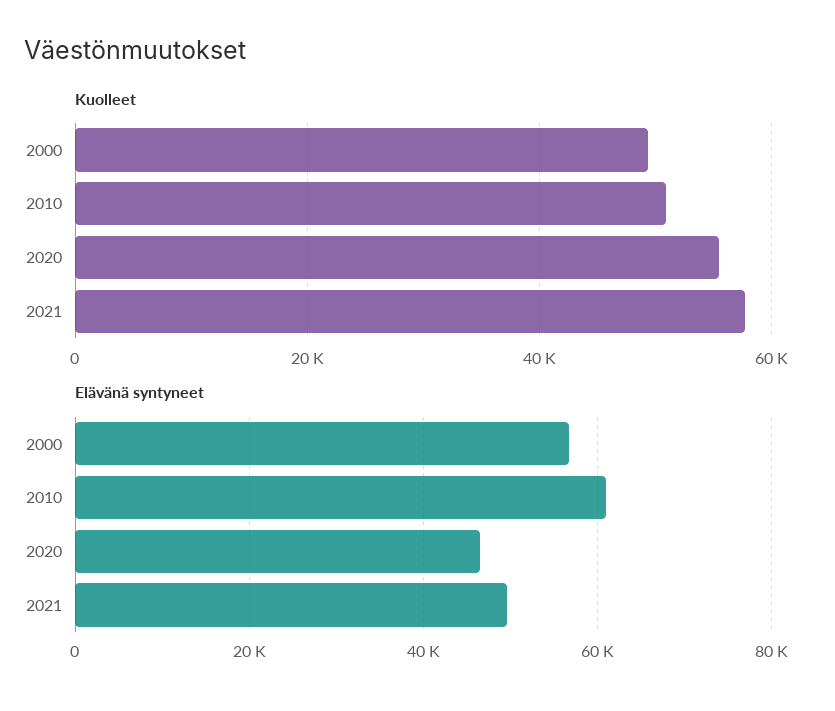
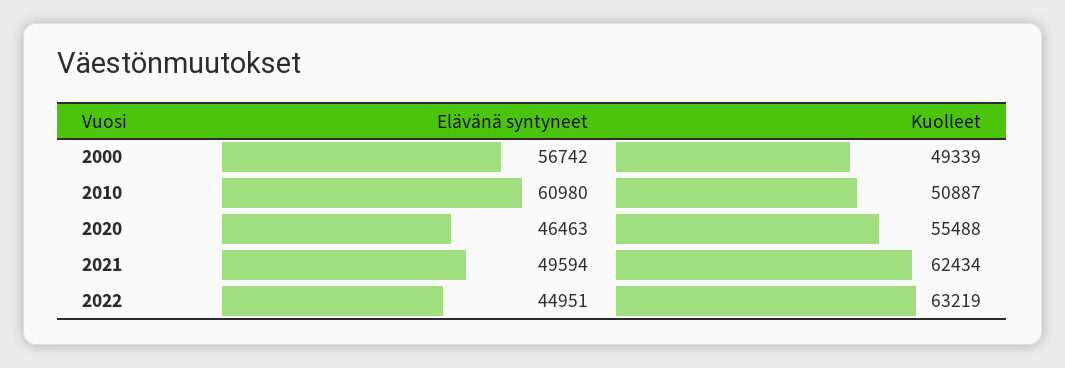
Kuolleet, 2021: 58000 -> 62434
Elävänä syntyneet, 2022: none -> 44951
Kuolleet, 2022: none -> 63219

